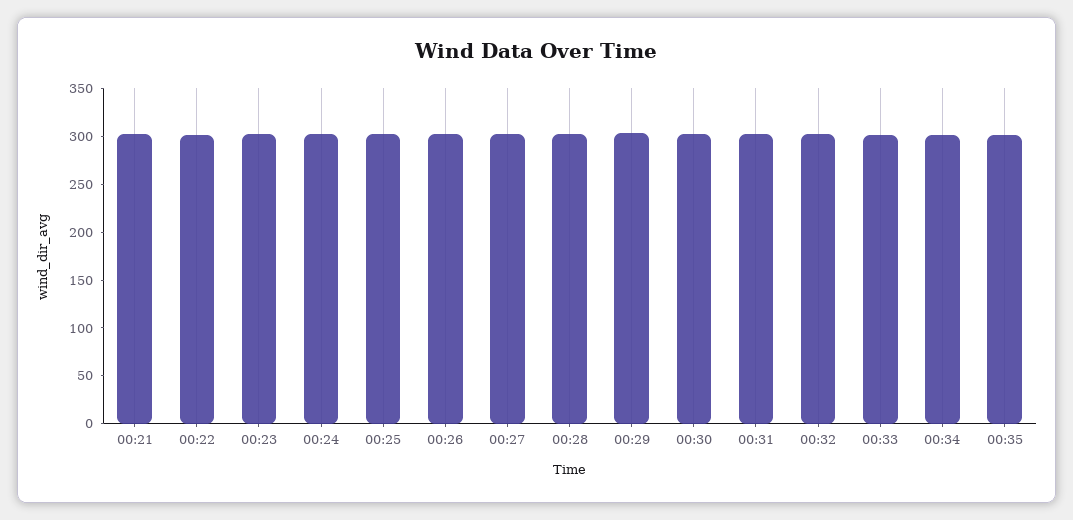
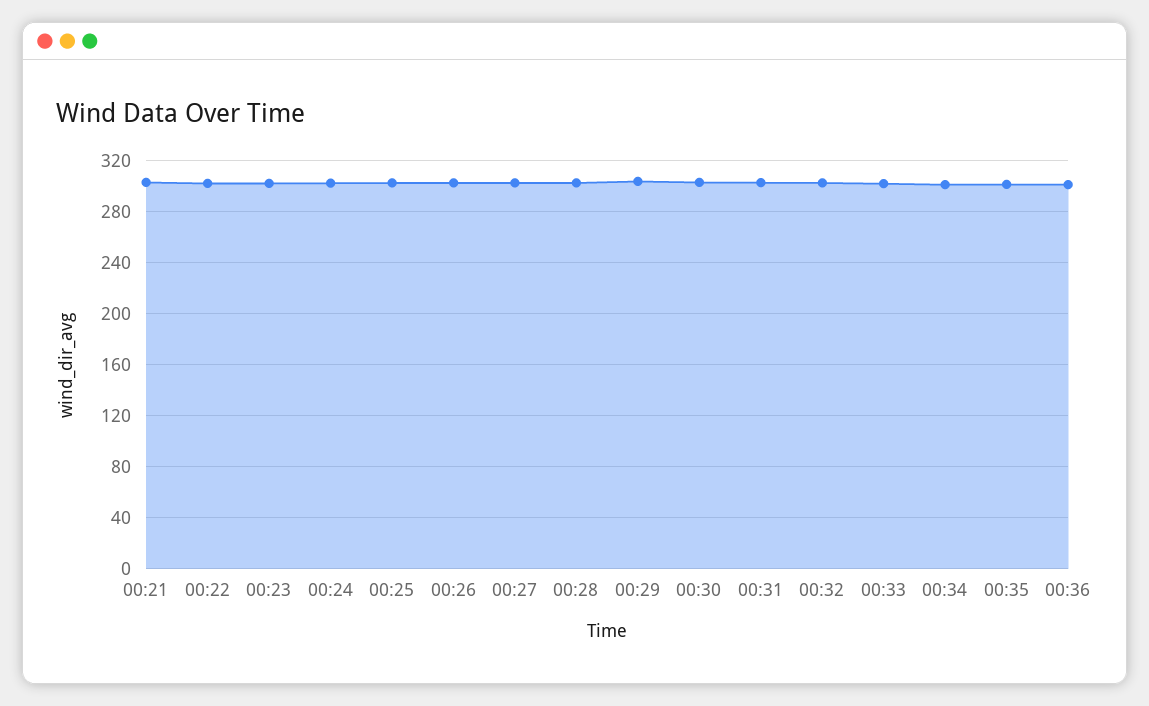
00:36: none -> 300

